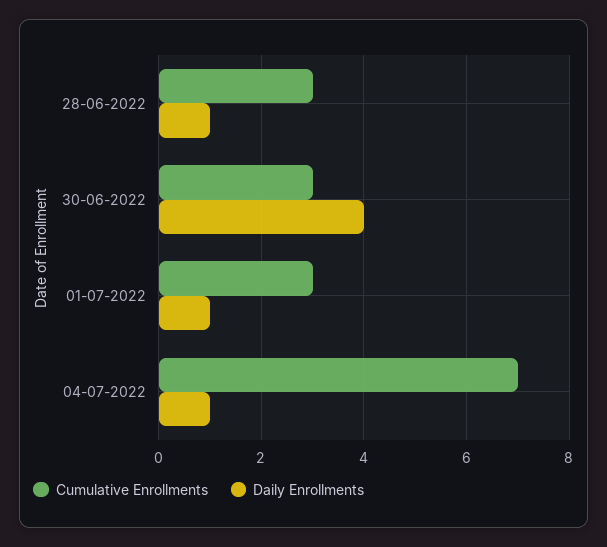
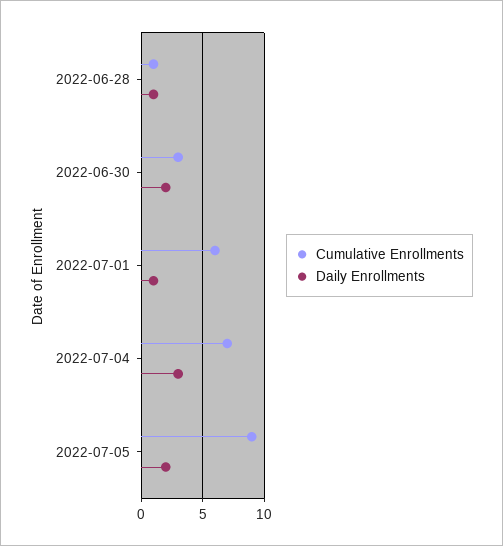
Cumulative Enrollments, 28-06-2022: 3 -> 1
Daily Enrollments, 30-06-2022: 4 -> 2
Cumulative Enrollments, 01-07-2022: 3 -> 6
Daily Enrollments, 04-07-2022: 1 -> 3
Cumulative Enrollments, 2022-07-05: none -> 9
Daily Enrollments, 2022-07-05: none -> 2

